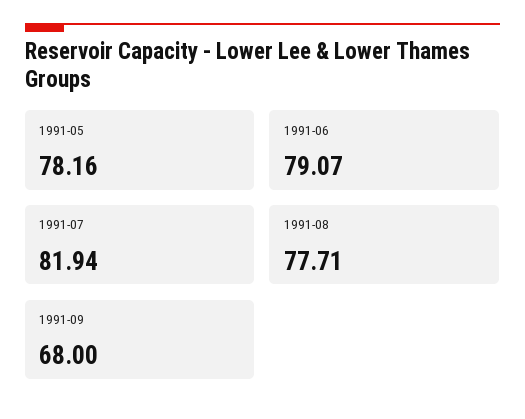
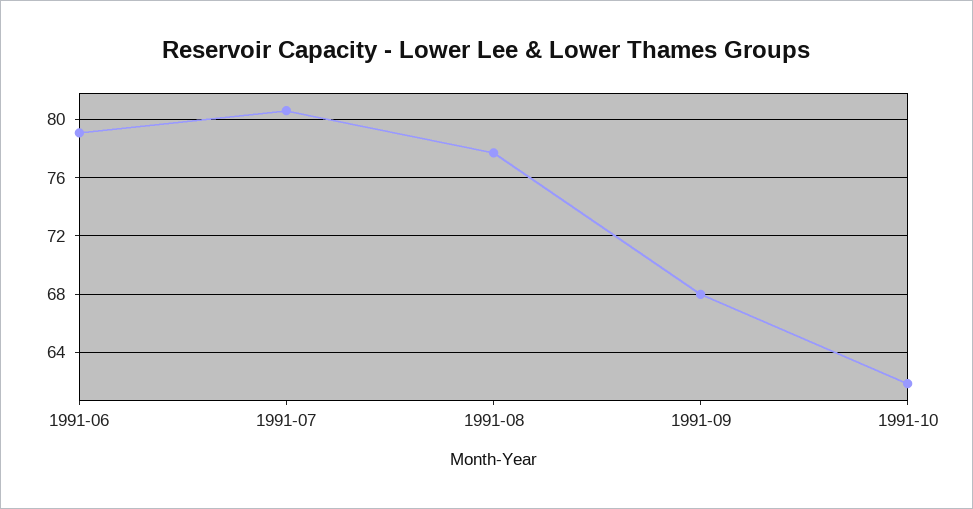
1991-05: 78.16 -> none
1991-07: 81.94 -> 80.5
1991-10: none -> 62

